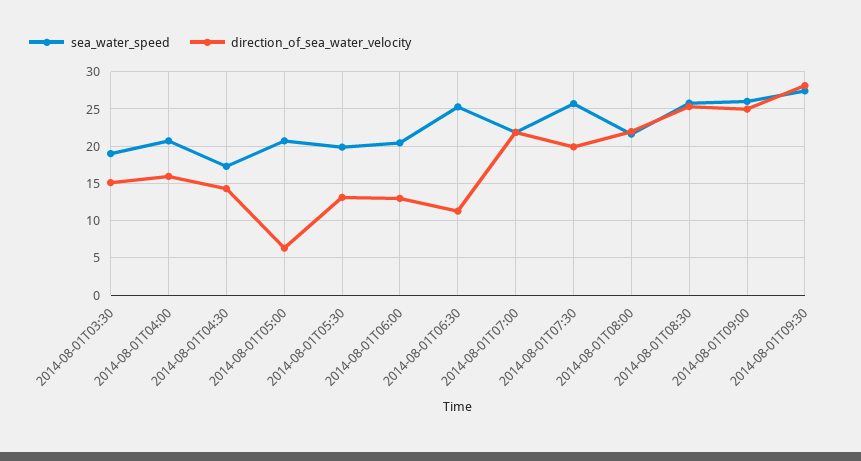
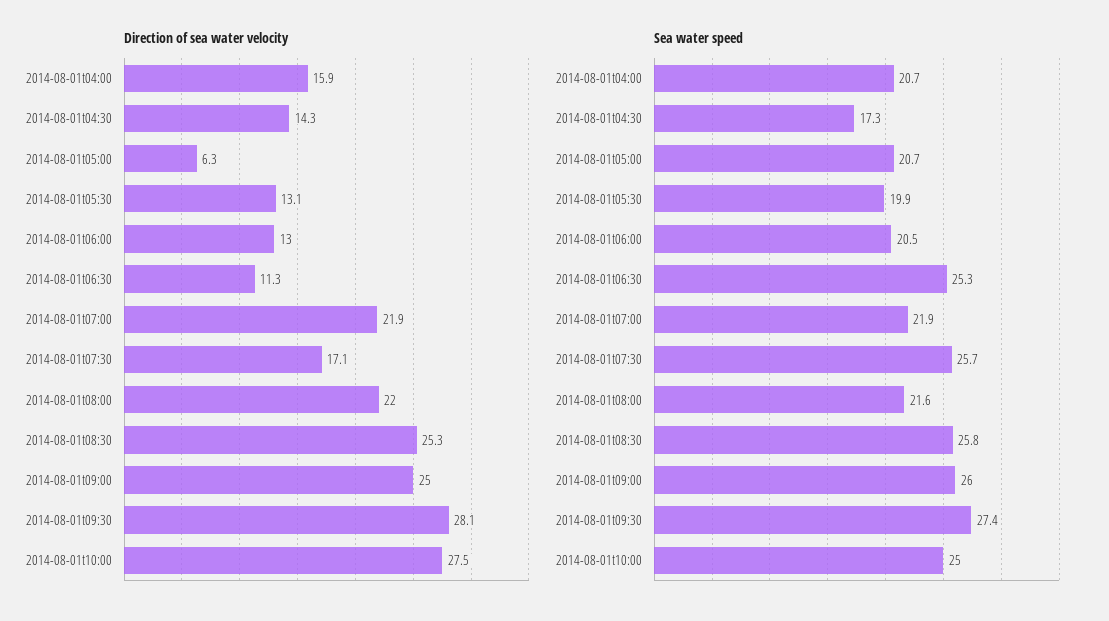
sea_water_speed, 2014-08-01T03:30: 19 -> none
direction_of_sea_water_velocity, 2014-08-01T03:30: 15 -> none
direction_of_sea_water_velocity, 2014-08-01T07:30: 20 -> 17.1
direction_of_sea_water_velocity, 2014-08-01t10:00: none -> 27.5
sea_water_speed, 2014-08-01t10:00: none -> 25

